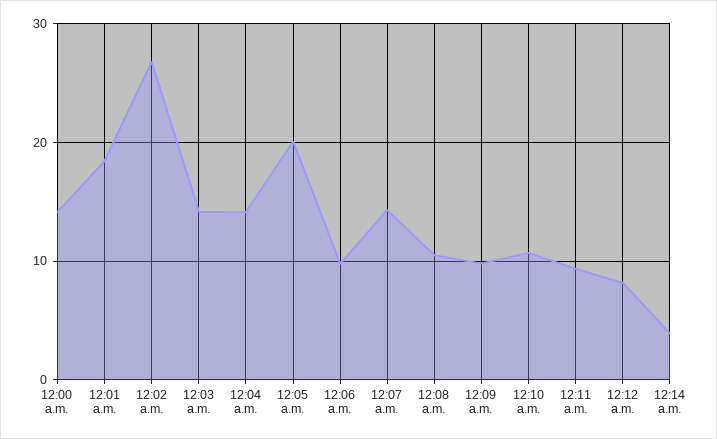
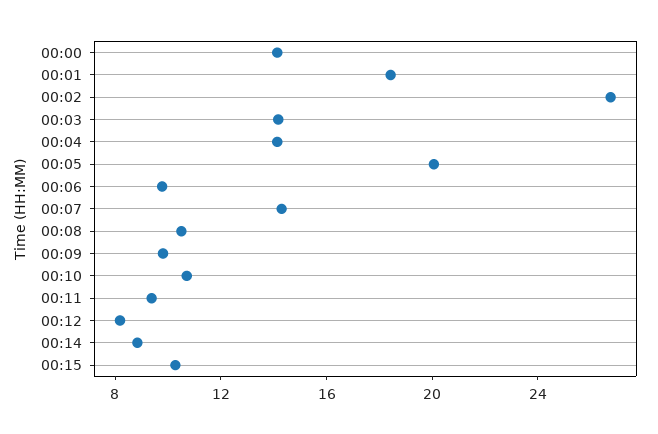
12:14 a.m.: 4 -> 9
00:15: none -> 10

